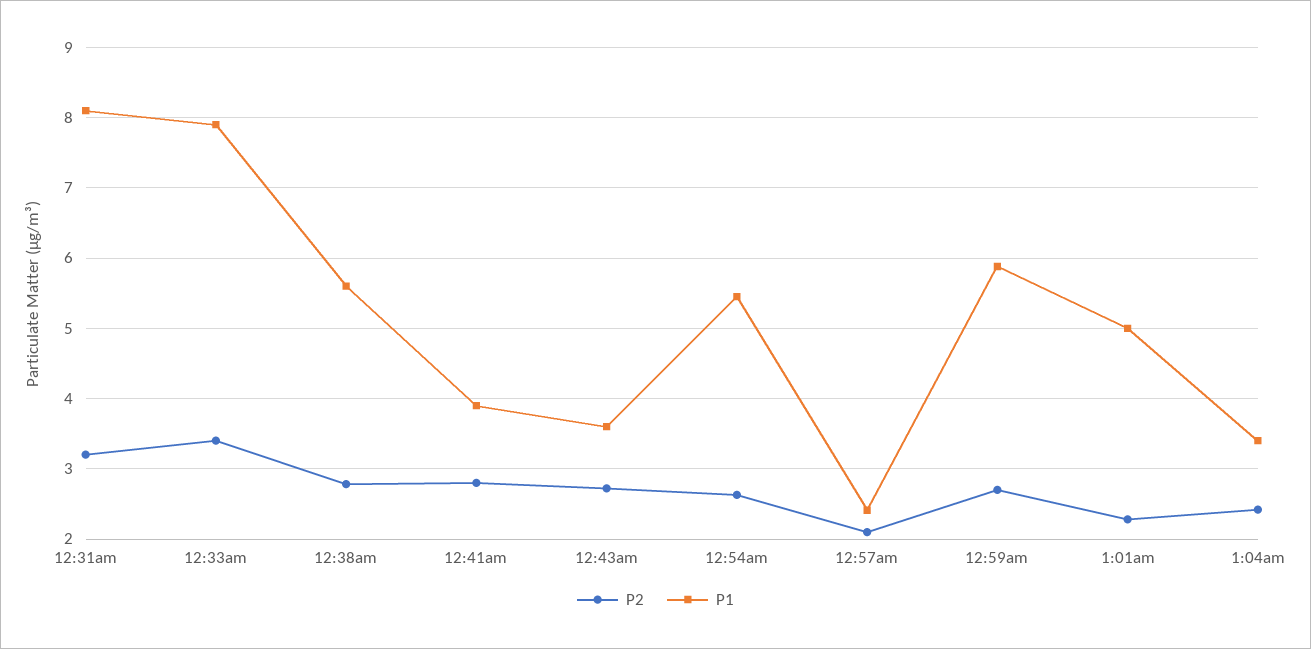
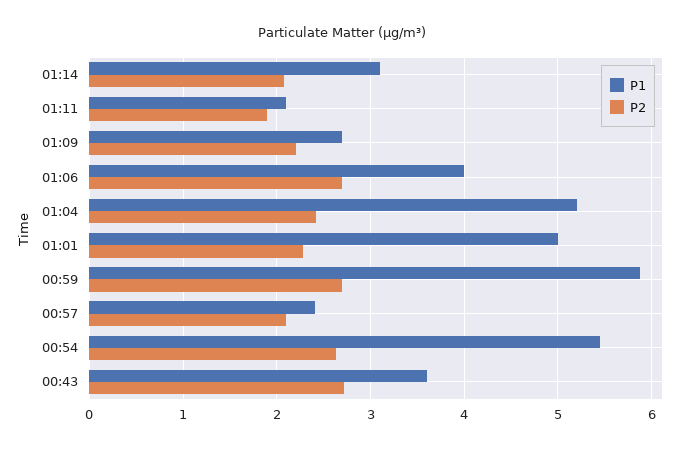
P2, 12:31am: 3.2 -> none
P1, 12:31am: 8.1 -> none
P2, 12:33am: 3.4 -> none
P1, 12:33am: 7.9 -> none
P2, 12:38am: 2.8 -> none
P1, 12:38am: 5.6 -> none
P2, 12:41am: 2.8 -> none
P1, 12:41am: 3.9 -> none
P1, 1:04am: 3.4 -> 5.2
P1, 01:14: none -> 3.1
P2, 01:14: none -> 2.1
P1, 01:11: none -> 2.1
P2, 01:11: none -> 1.9
P1, 01:09: none -> 2.7
P2, 01:09: none -> 2.2
P1, 01:06: none -> 4
P2, 01:06: none -> 2.7

